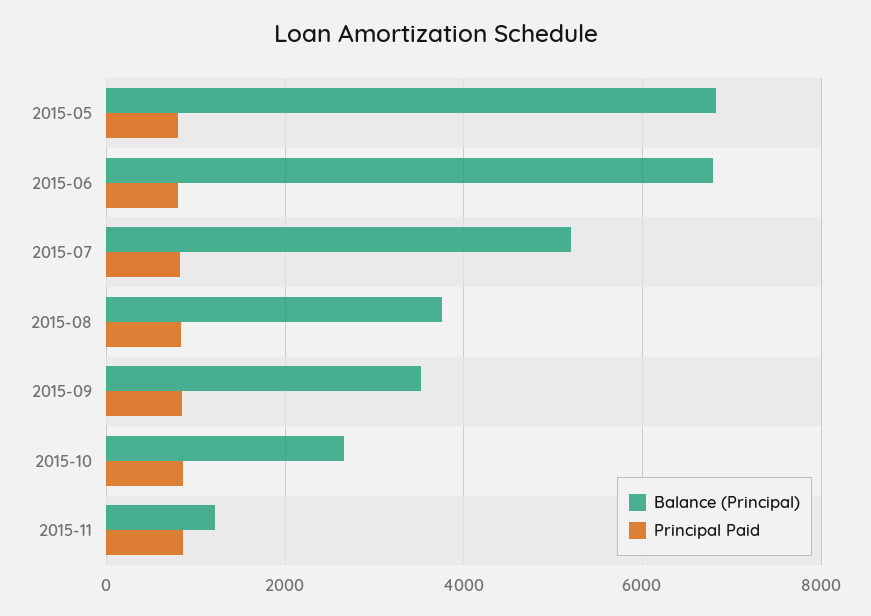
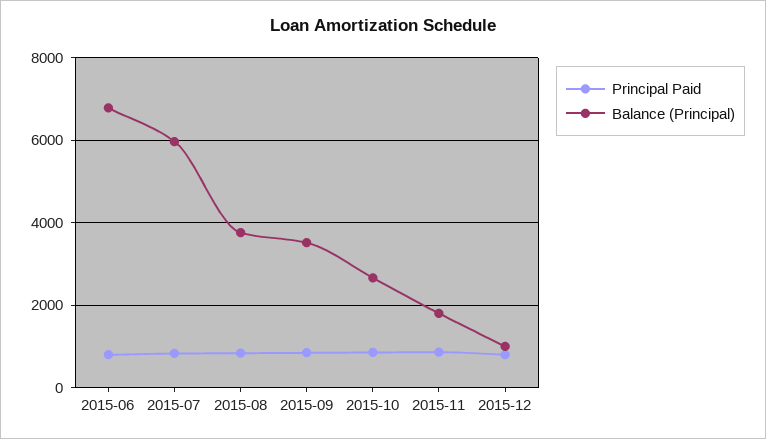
Balance (Principal), 2015-05: 6800 -> none
Principal Paid, 2015-05: 800 -> none
Balance (Principal), 2015-07: 5200 -> 6000
Balance (Principal), 2015-11: 1200 -> 1800
Principal Paid, 2015-12: none -> 800
Balance (Principal), 2015-12: none -> 1000

